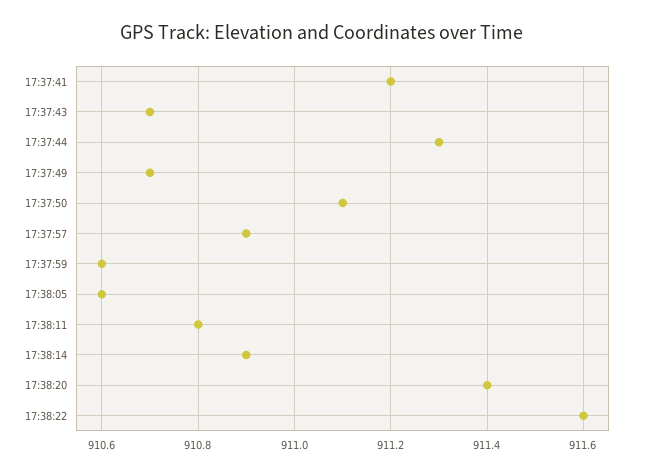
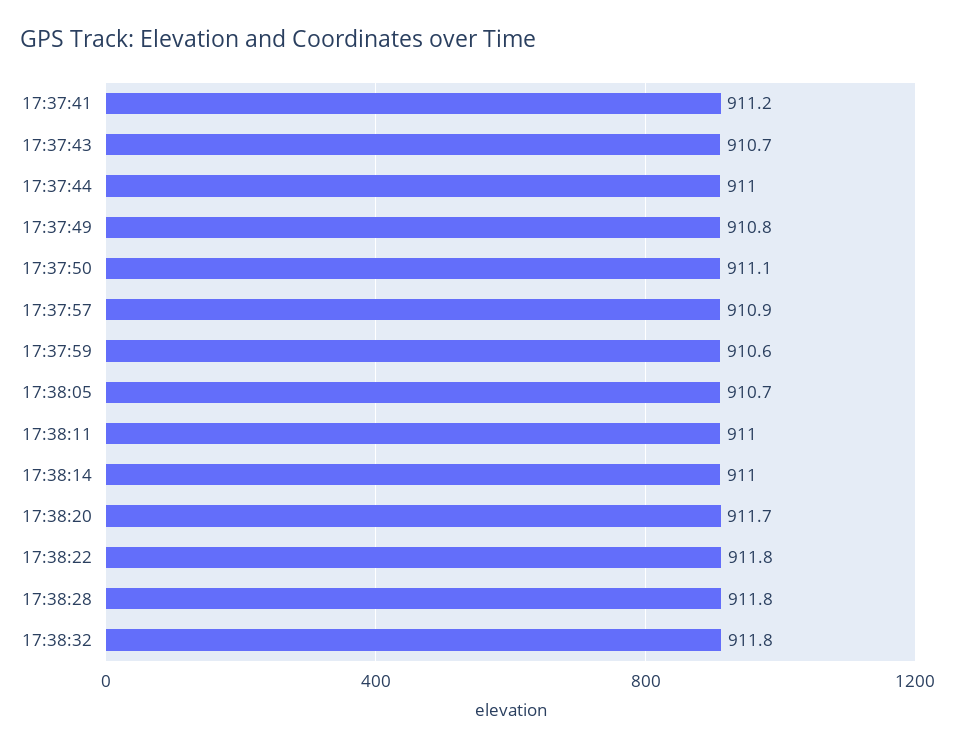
17:37:44: 911.3 -> 911
17:37:49: 910.7 -> 910.8
17:38:05: 910.6 -> 910.7
17:38:11: 910.8 -> 911
17:38:14: 910.9 -> 911
17:38:20: 911.4 -> 911.7
17:38:22: 911.6 -> 911.8
17:38:28: none -> 911.8
17:38:32: none -> 911.8

